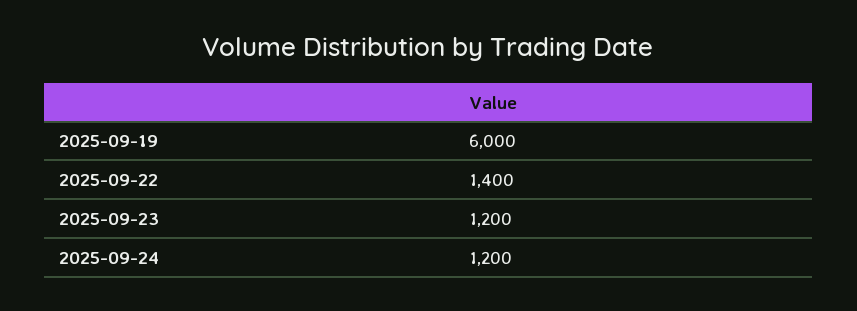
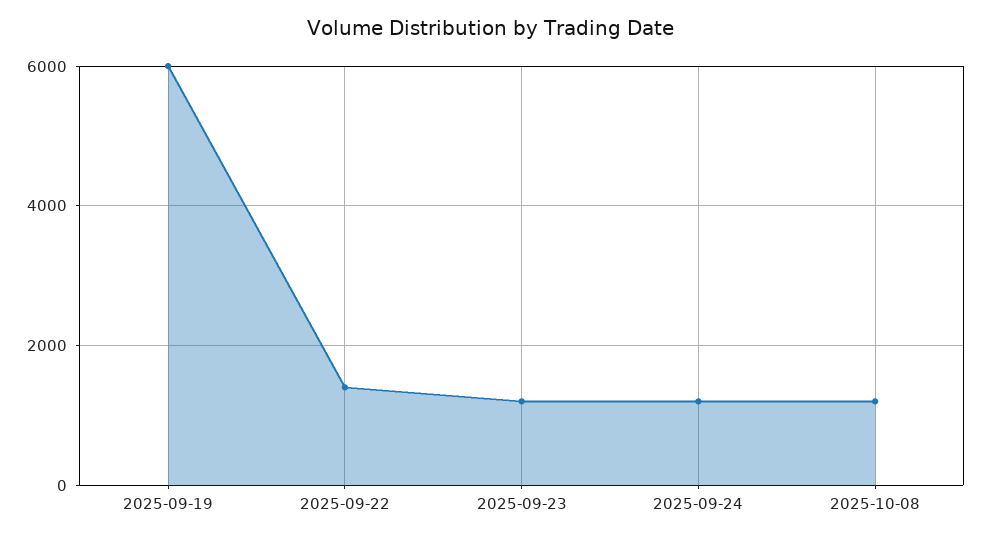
2025-10-08: none -> 1200

